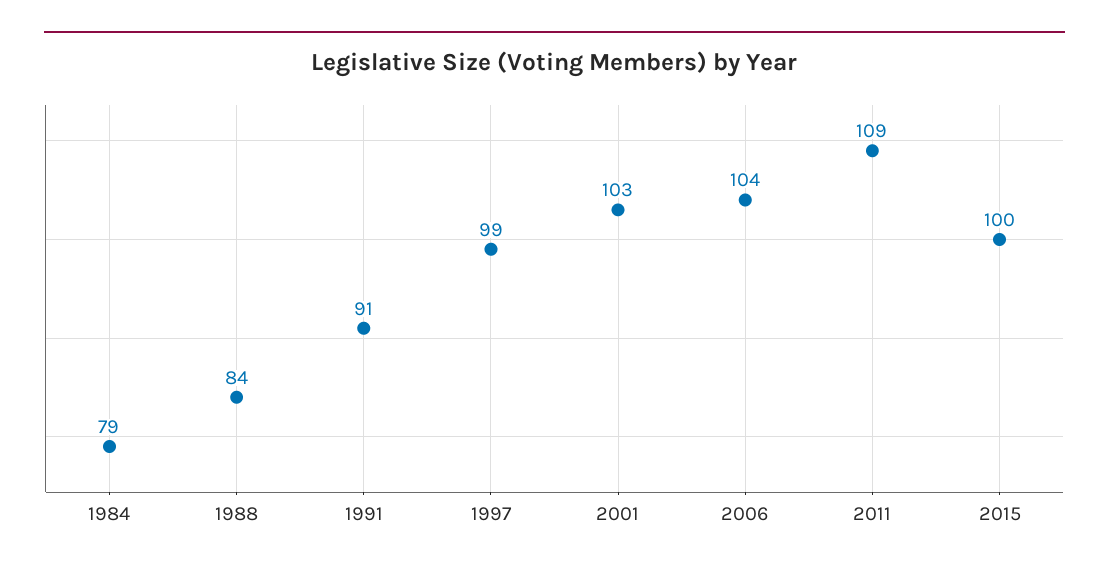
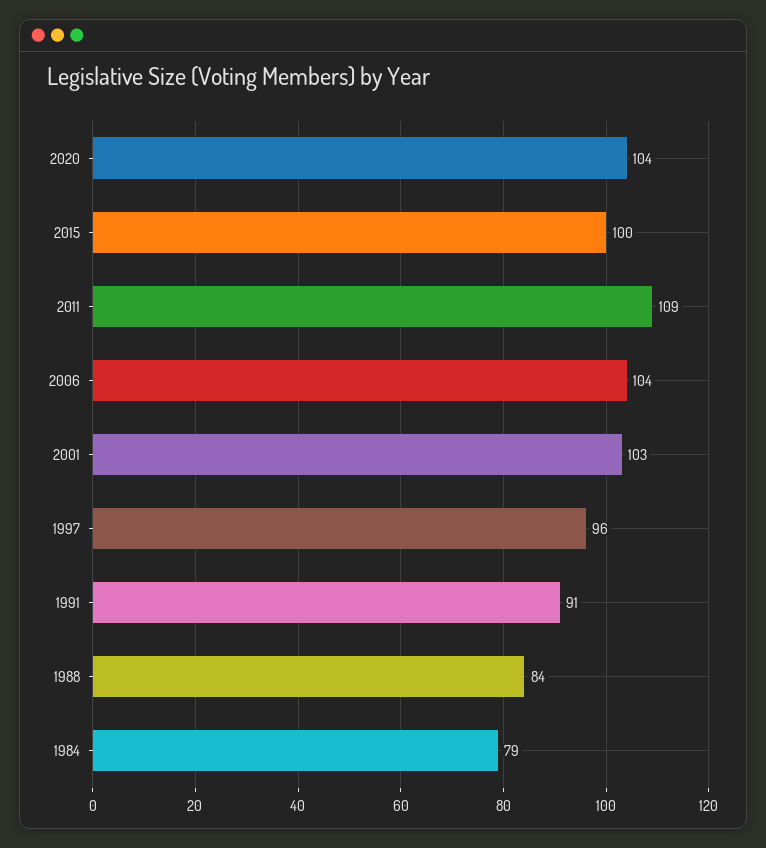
1997: 99 -> 96
2020: none -> 104

